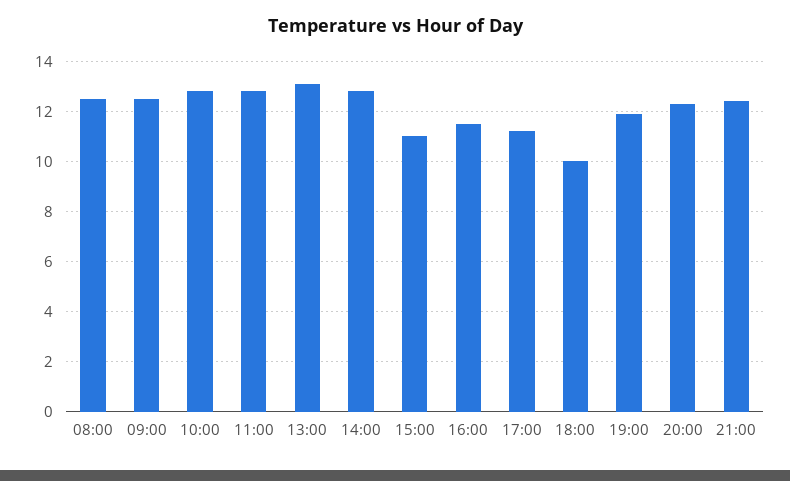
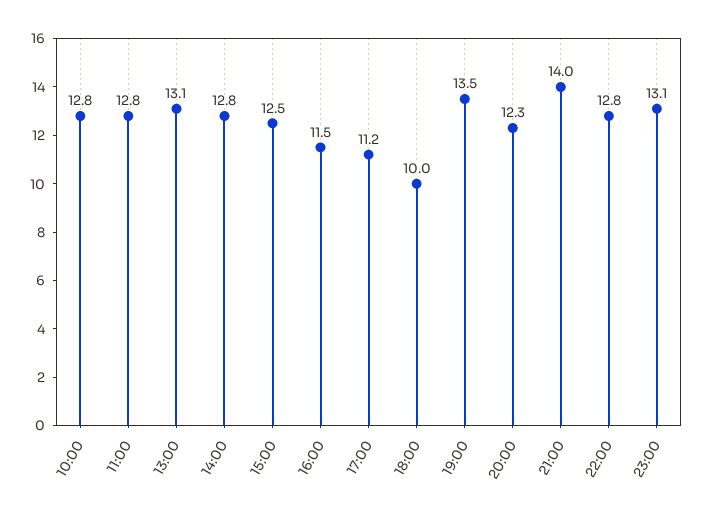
08:00: 12.5 -> none
09:00: 12.5 -> none
15:00: 11 -> 12.5
19:00: 12 -> 13.5
21:00: 12.5 -> 14
22:00: none -> 12.8
23:00: none -> 13.1

